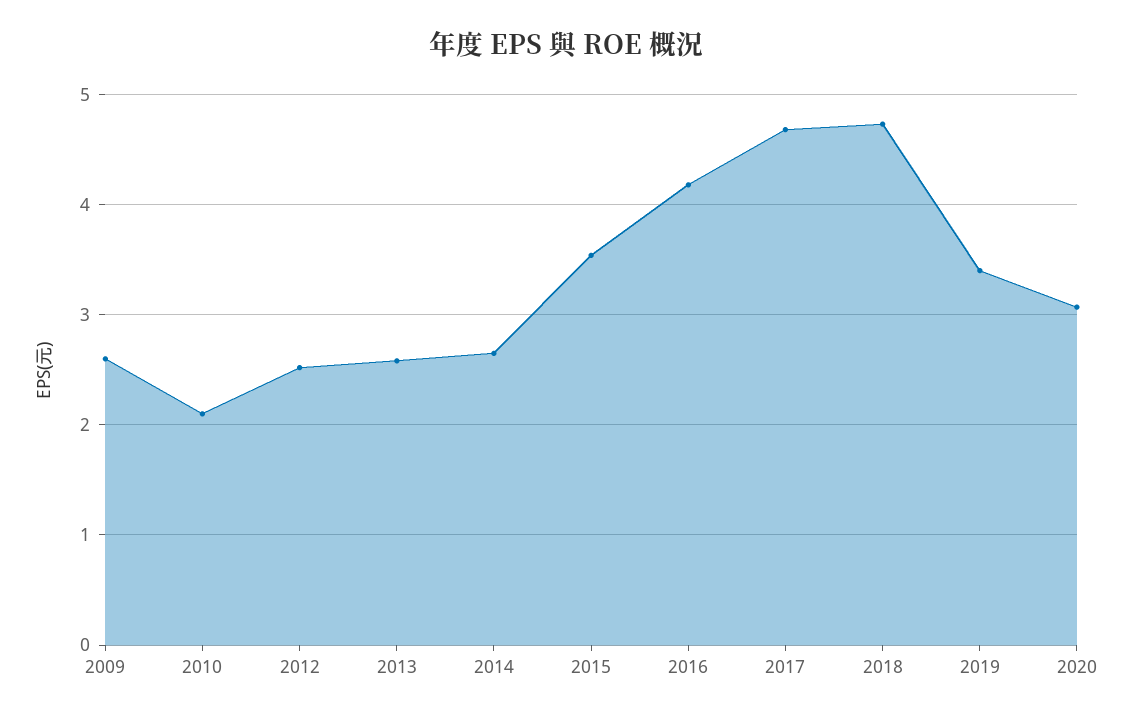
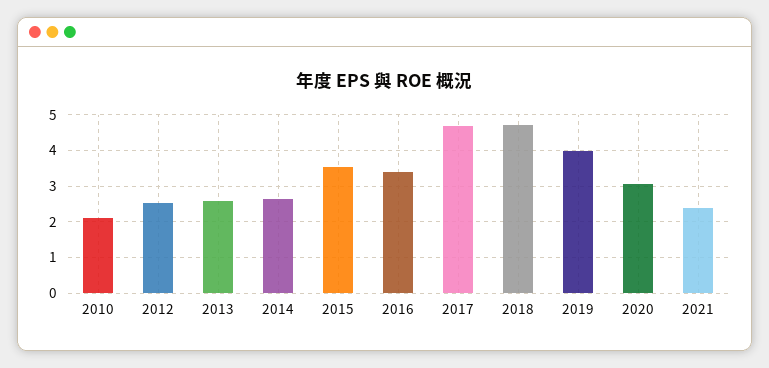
2009: 2.6 -> none
2016: 4.2 -> 3.4
2019: 3.4 -> 4
2021: none -> 2.4

